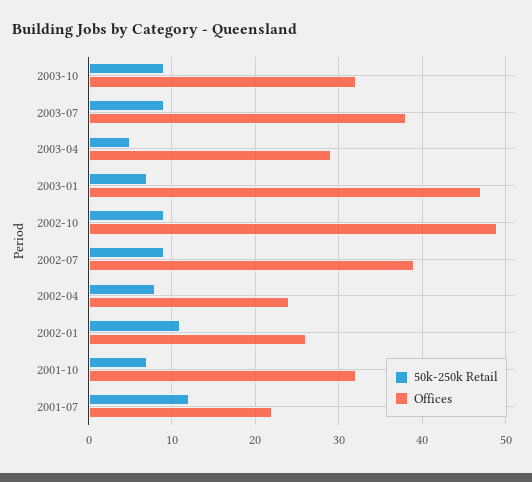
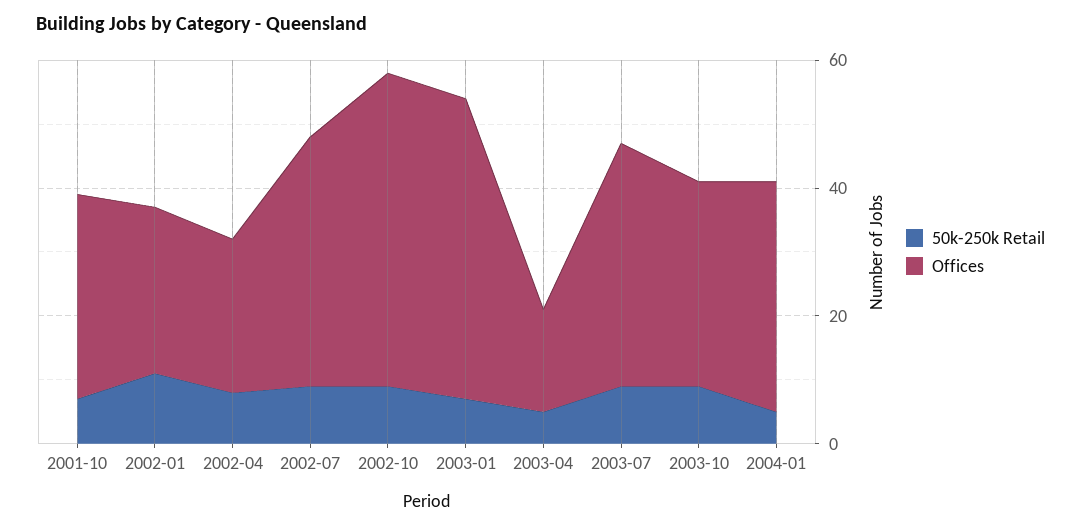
Offices, 2003-04: 29 -> 15
50k-250k Retail, 2001-07: 12 -> none
Offices, 2001-07: 22 -> none
50k-250k Retail, 2004-01: none -> 5
Offices, 2004-01: none -> 35

